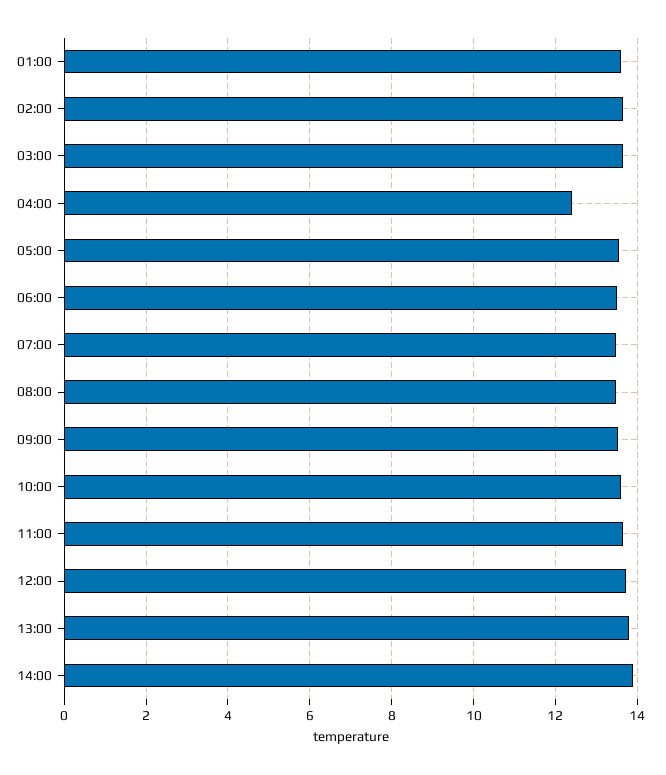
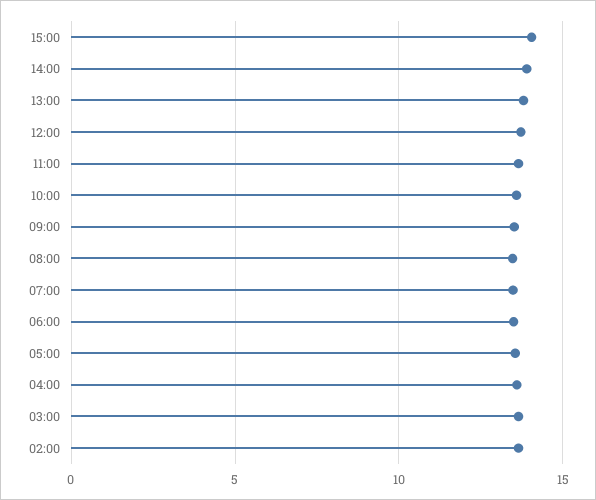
01:00: 13.6 -> none
04:00: 12.4 -> 13.5
15:00: none -> 14

